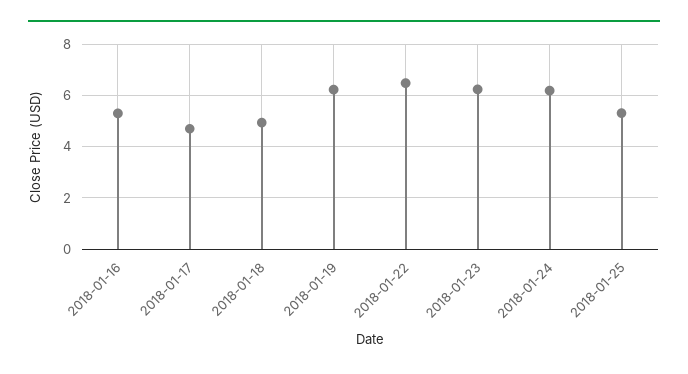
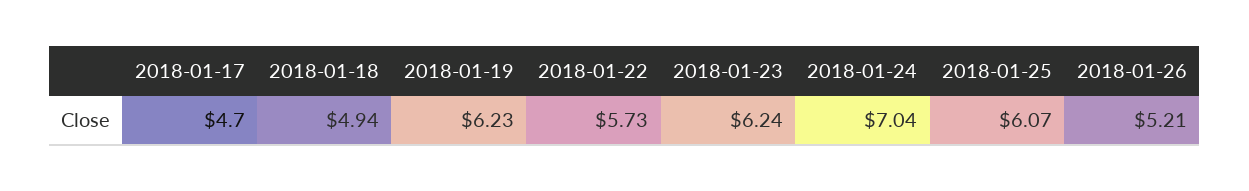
2018-01-16: 5.25 -> none
2018-01-22: 6.5 -> 5.73
2018-01-24: 6.25 -> 7.04
2018-01-25: 5.25 -> 6.07
2018-01-26: none -> 5.21

